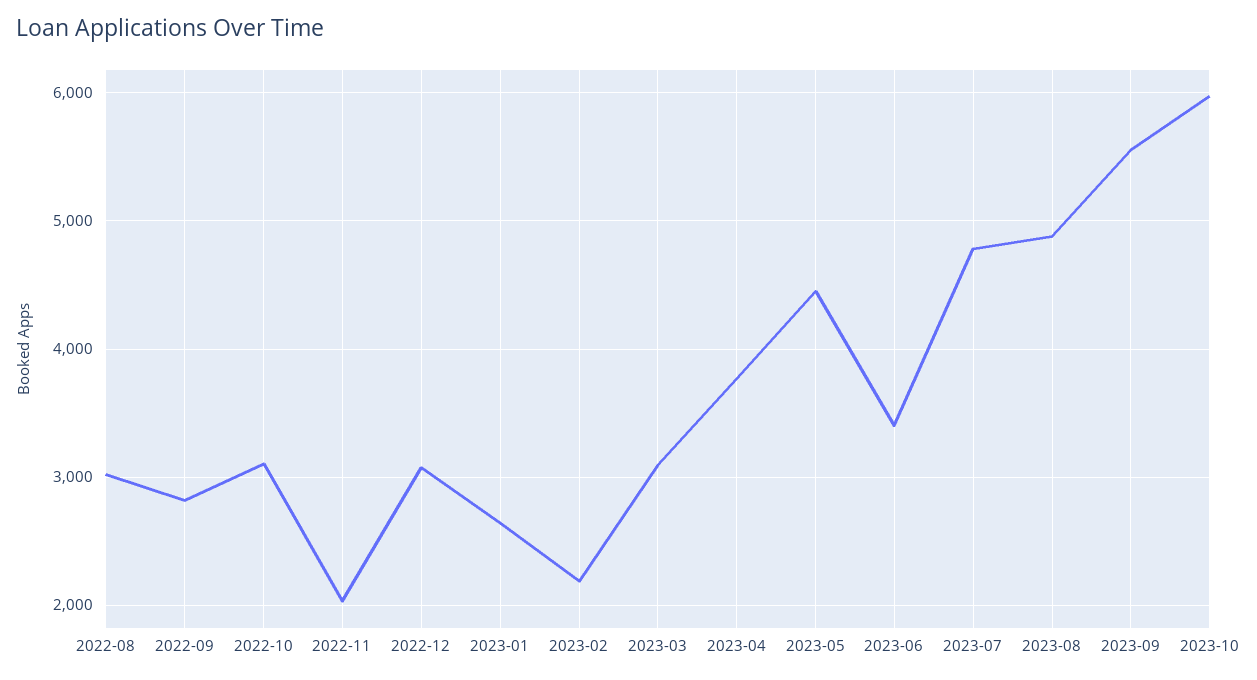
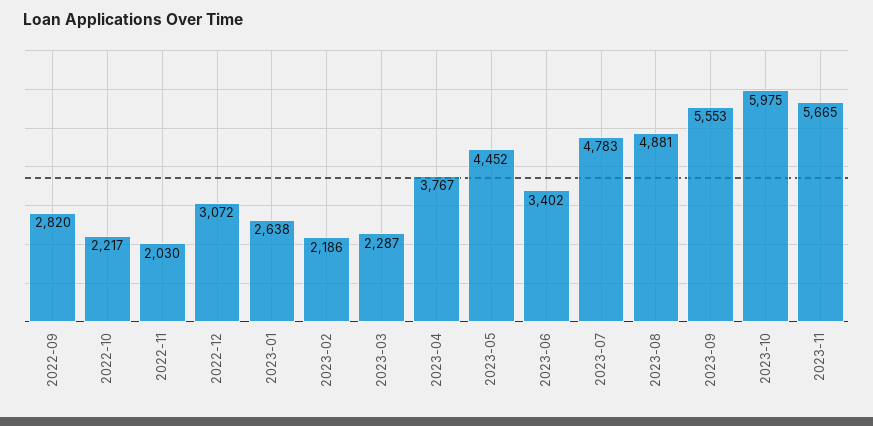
2022-08: 3000 -> none
2022-10: 3100 -> 2217
2023-03: 3100 -> 2287
2023-11: none -> 5665

